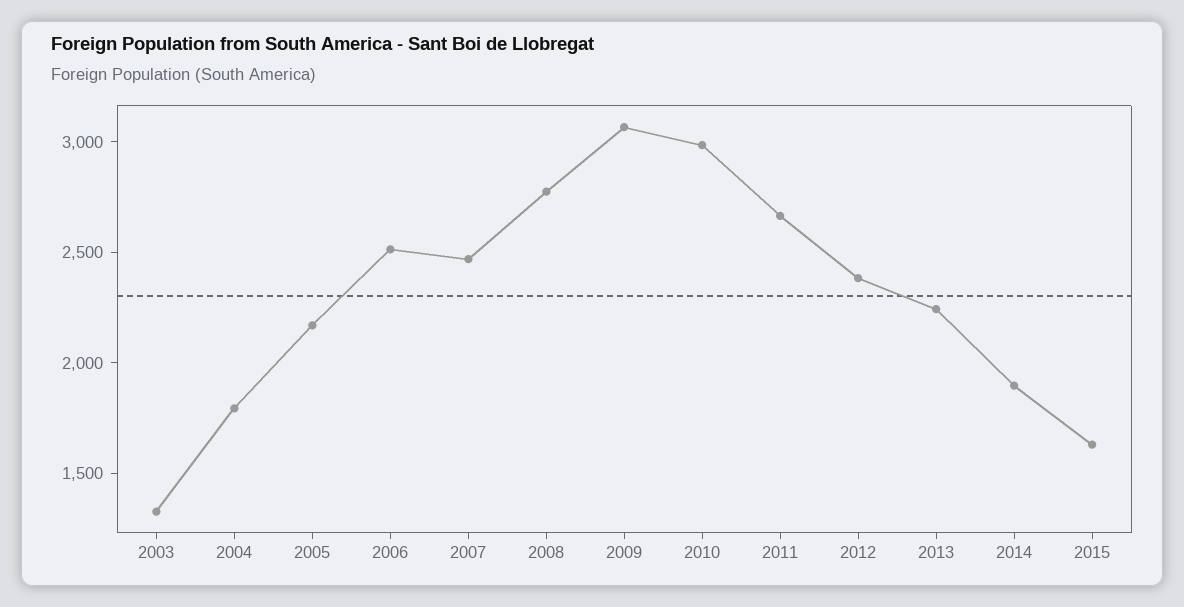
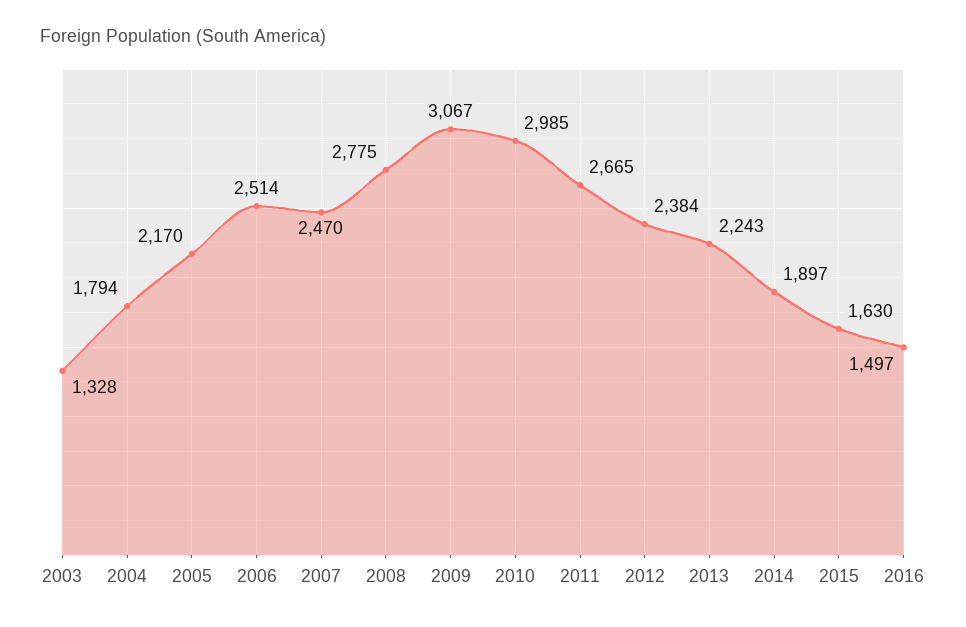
2016: none -> 1497

